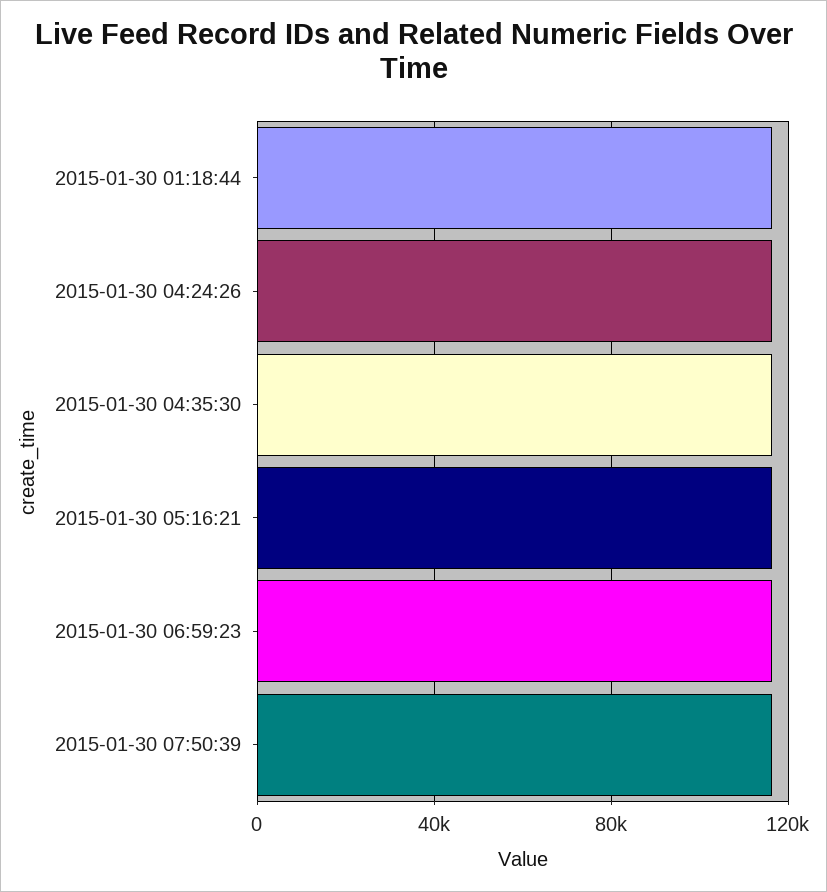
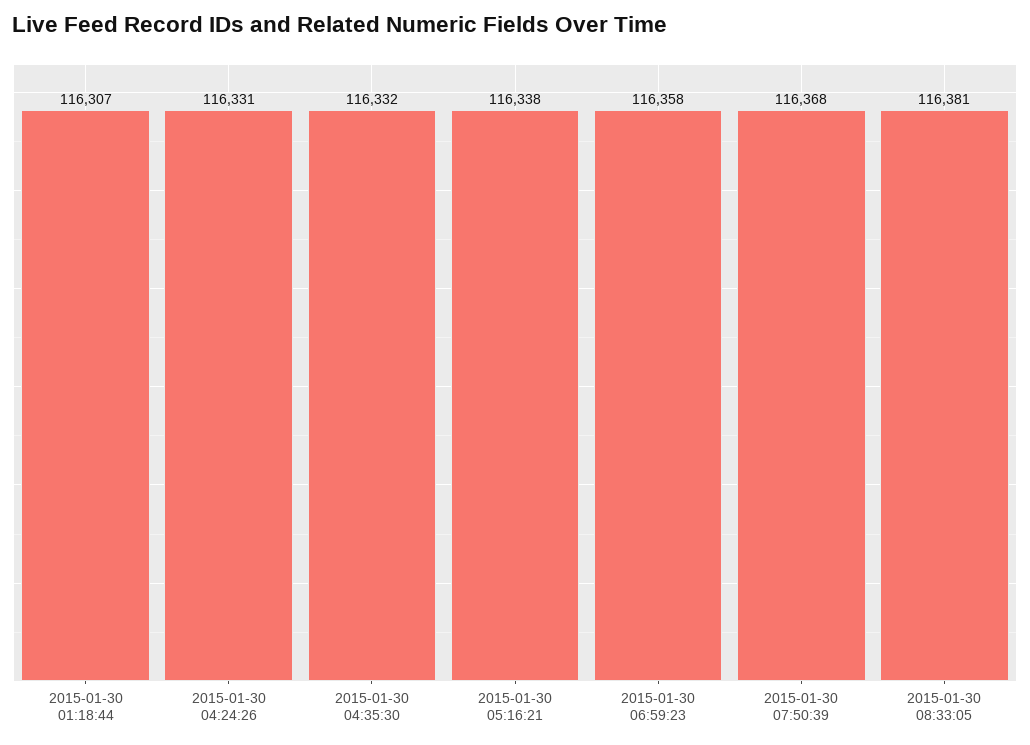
2015-01-30 08:33:05: none -> 116381

